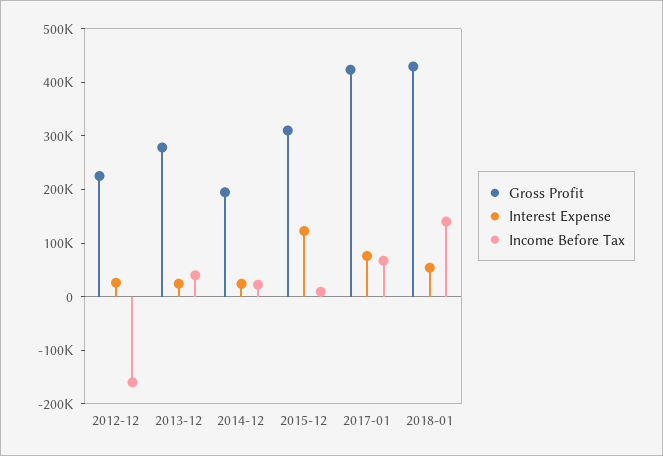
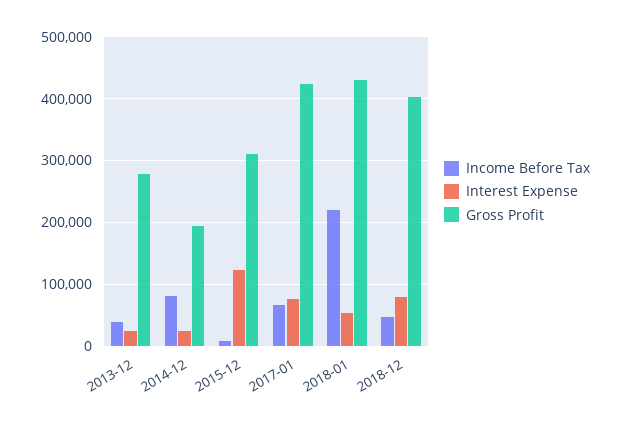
Gross Profit, 2012-12: 220000 -> none
Interest Expense, 2012-12: 20000 -> none
Income Before Tax, 2012-12: -160000 -> none
Income Before Tax, 2014-12: 20000 -> 80000
Income Before Tax, 2018-01: 140000 -> 220000
Income Before Tax, 2018-12: none -> 50000
Interest Expense, 2018-12: none -> 80000
Gross Profit, 2018-12: none -> 400000

